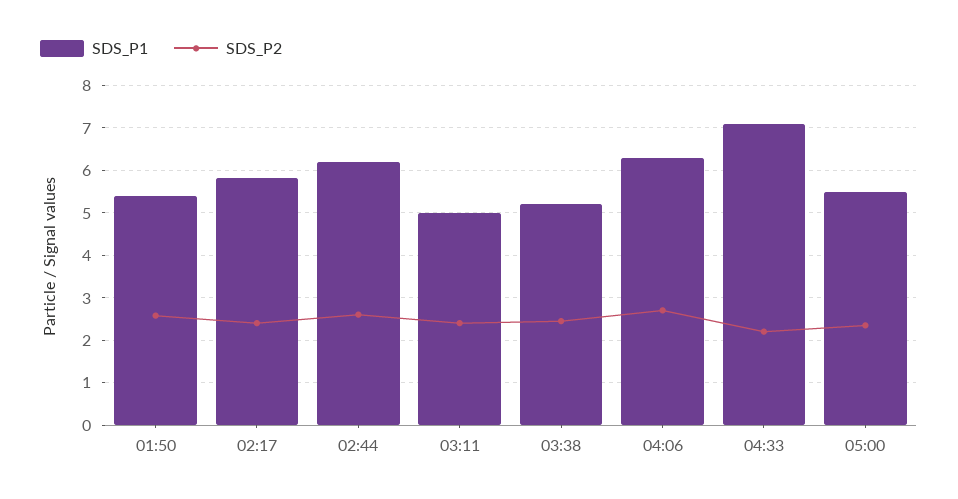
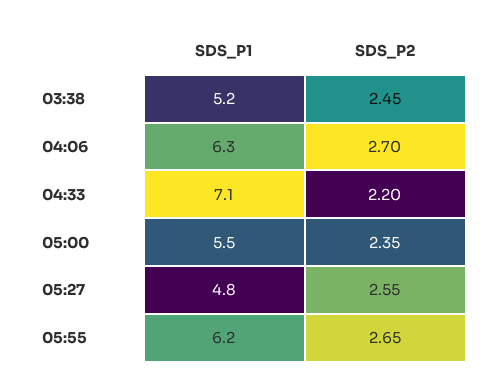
SDS_P1, 01:50: 5.4 -> none
SDS_P2, 01:50: 2.6 -> none
SDS_P1, 02:17: 5.8 -> none
SDS_P2, 02:17: 2.4 -> none
SDS_P1, 02:44: 6.2 -> none
SDS_P2, 02:44: 2.6 -> none
SDS_P1, 03:11: 5 -> none
SDS_P2, 03:11: 2.4 -> none
SDS_P1, 05:27: none -> 4.8
SDS_P2, 05:27: none -> 2.55
SDS_P1, 05:55: none -> 6.2
SDS_P2, 05:55: none -> 2.65

